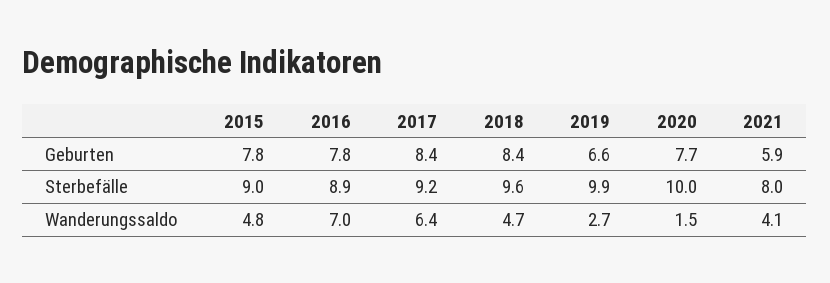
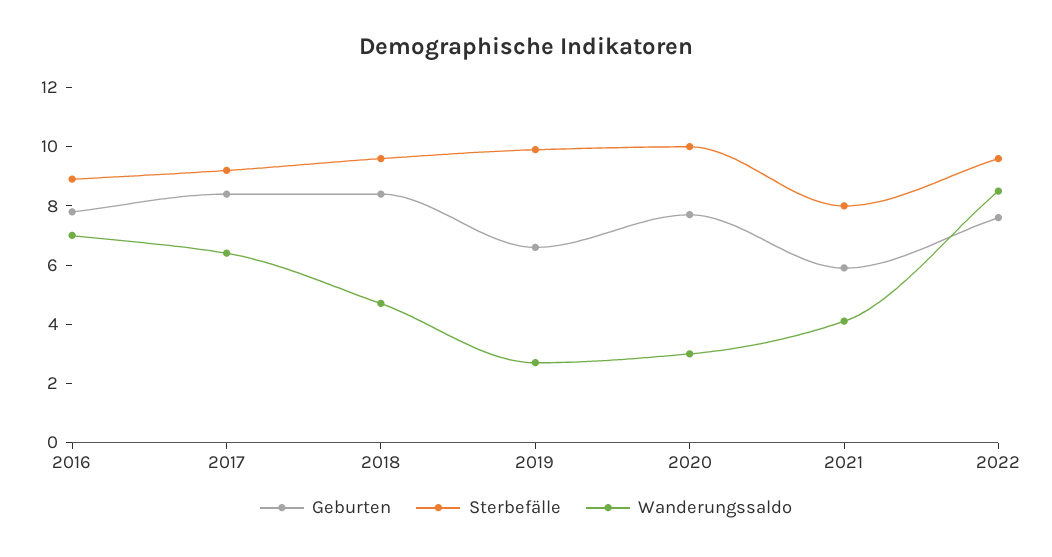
Geburten, 2015: 7.8 -> none
Sterbefälle, 2015: 9 -> none
Wanderungssaldo, 2015: 4.8 -> none
Wanderungssaldo, 2020: 1.5 -> 3
Geburten, 2022: none -> 7.5
Sterbefälle, 2022: none -> 9.5
Wanderungssaldo, 2022: none -> 8.5

